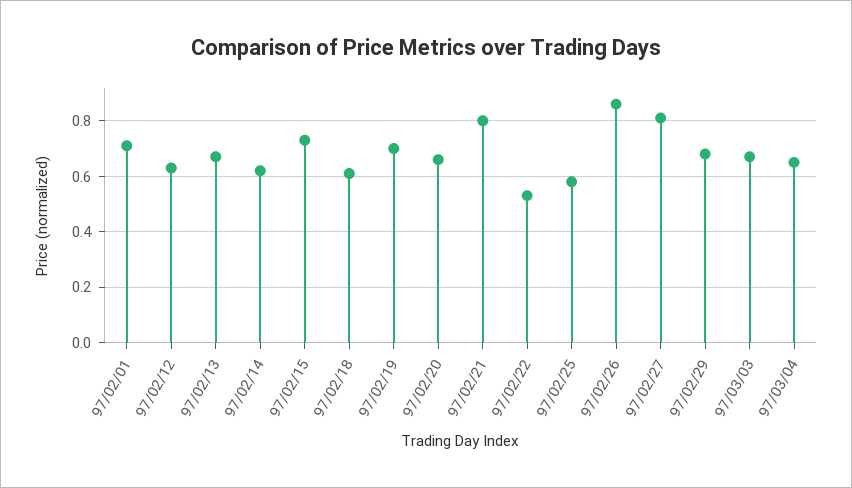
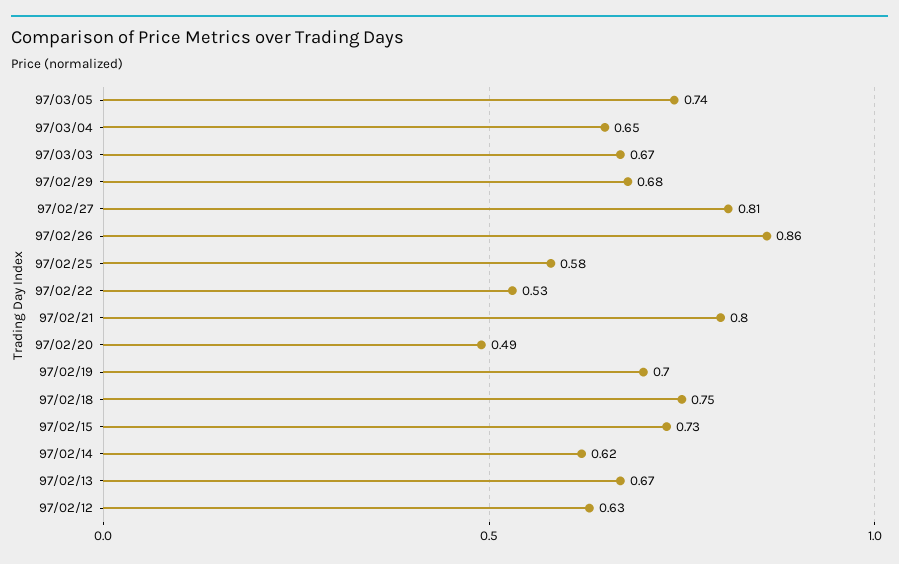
97/02/01: 0.7 -> none
97/02/18: 0.6 -> 0.75
97/02/20: 0.65 -> 0.49
97/03/05: none -> 0.74

